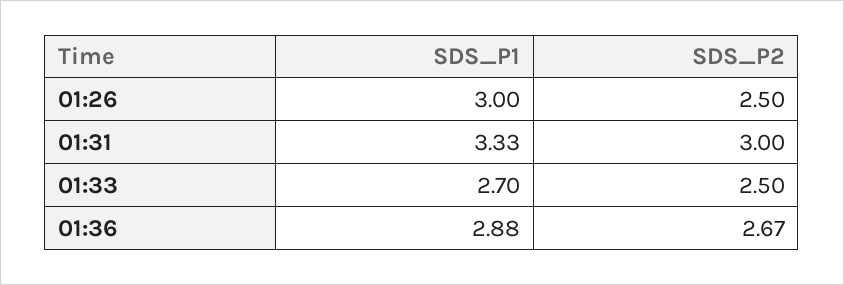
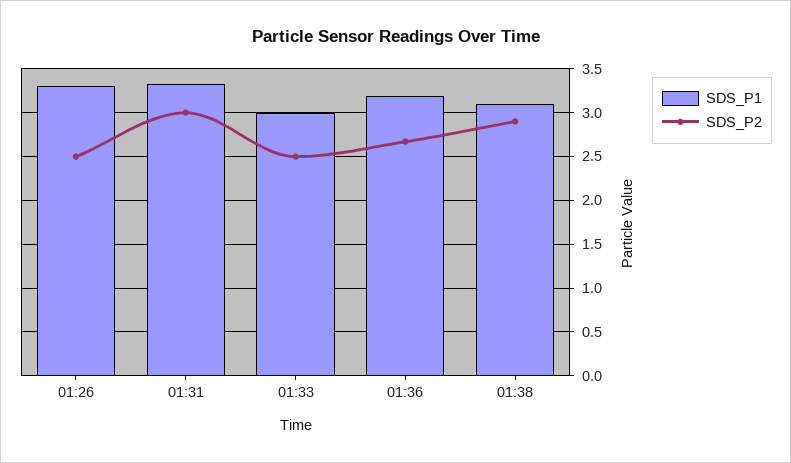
SDS_P1, 01:26: 3 -> 3.3
SDS_P1, 01:33: 2.7 -> 3
SDS_P1, 01:36: 2.88 -> 3.2
SDS_P1, 01:38: none -> 3.1
SDS_P2, 01:38: none -> 2.9

